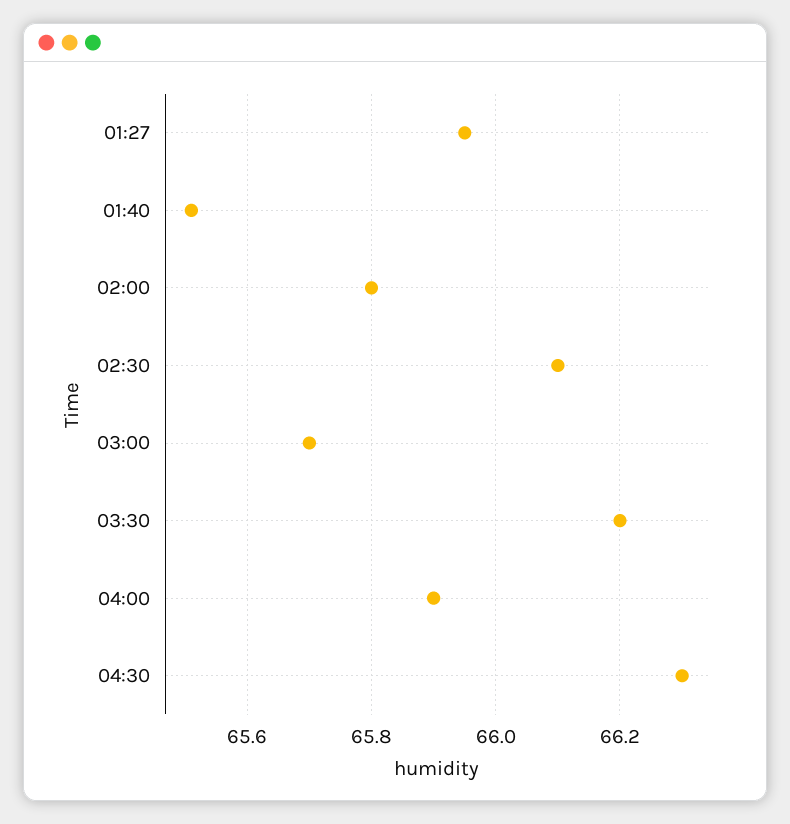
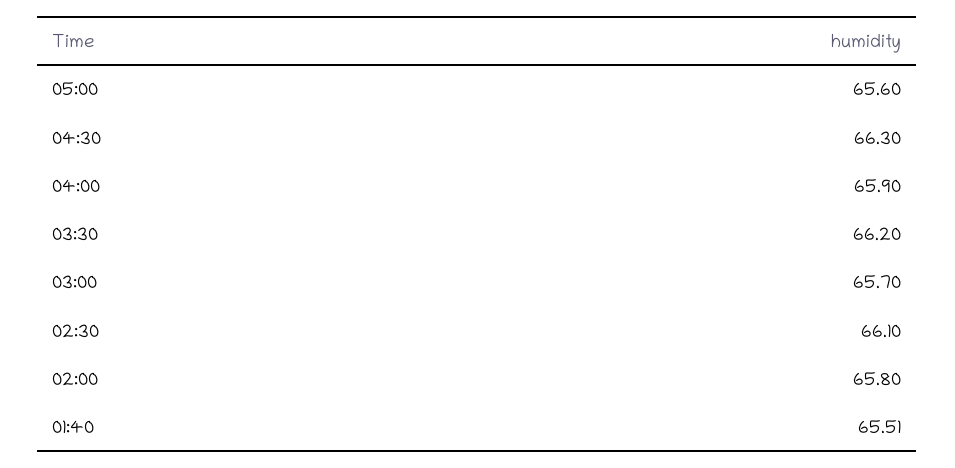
01:27: 65.95 -> none
05:00: none -> 65.6

